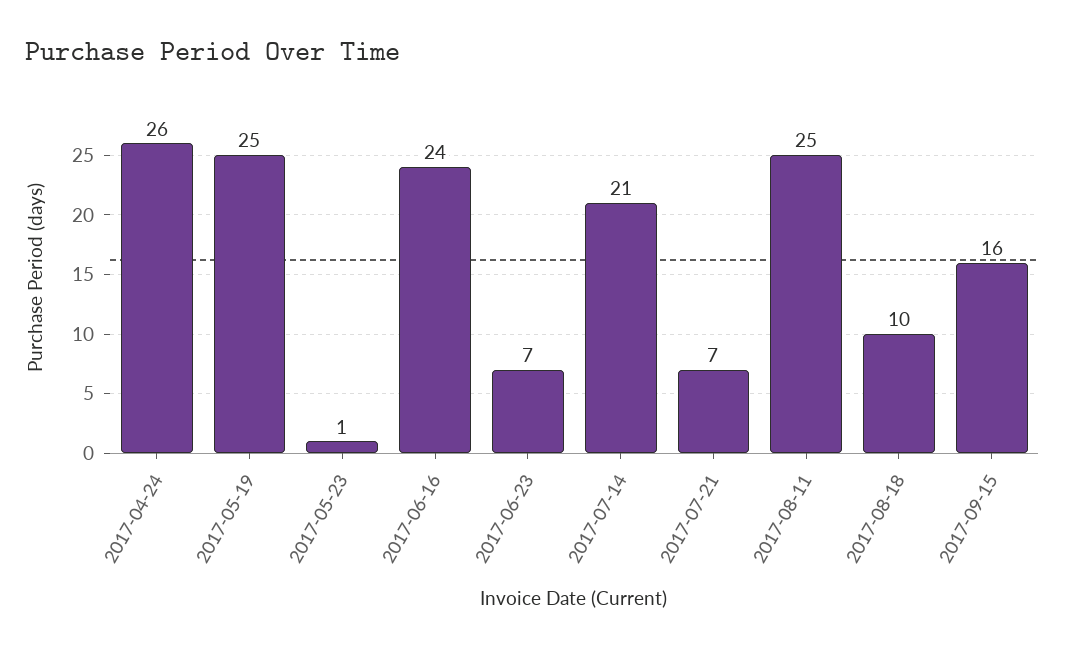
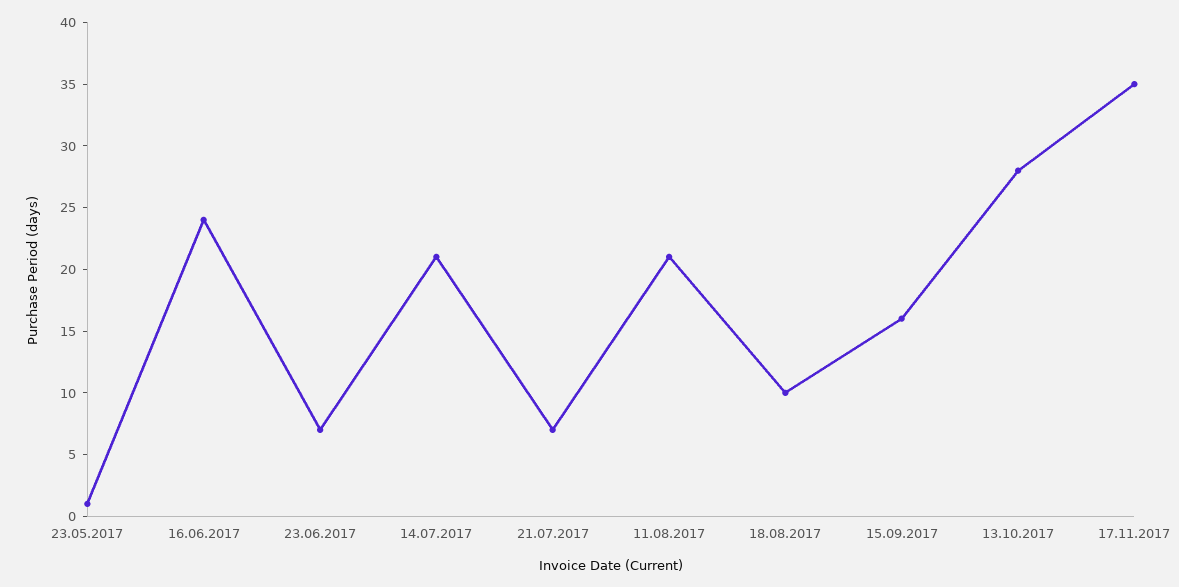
2017-04-24: 26 -> none
2017-05-19: 25 -> none
2017-08-11: 25 -> 21
13.10.2017: none -> 28
17.11.2017: none -> 35

